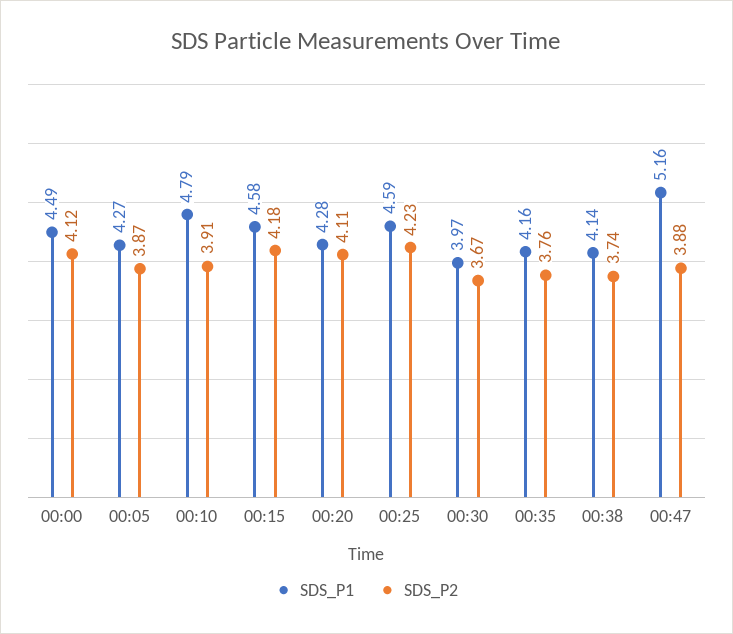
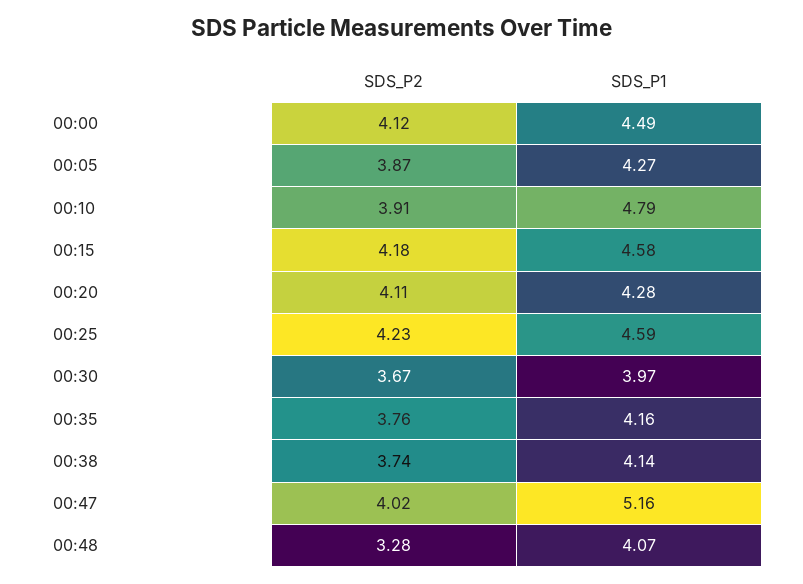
SDS_P2, 00:47: 3.88 -> 4.02
SDS_P2, 00:48: none -> 3.28
SDS_P1, 00:48: none -> 4.07

